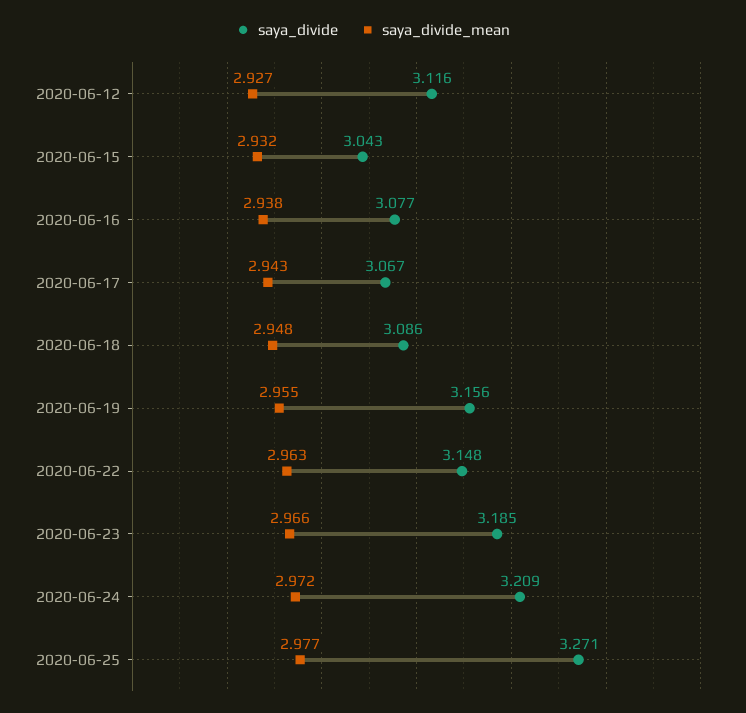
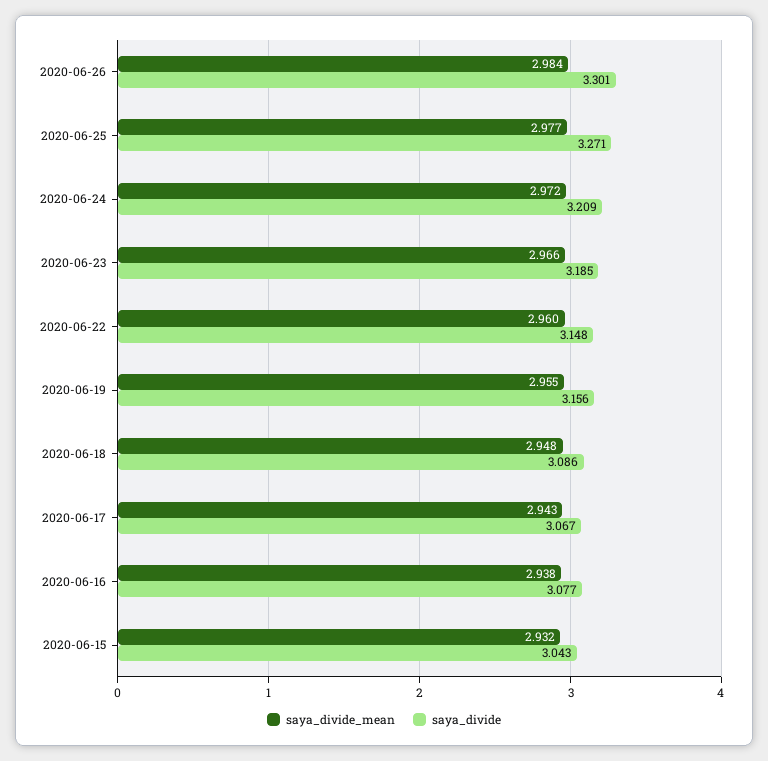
saya_divide, 2020-06-12: 3.116 -> none
saya_divide_mean, 2020-06-12: 2.927 -> none
saya_divide_mean, 2020-06-22: 2.963 -> 2.96
saya_divide_mean, 2020-06-26: none -> 2.984
saya_divide, 2020-06-26: none -> 3.301

